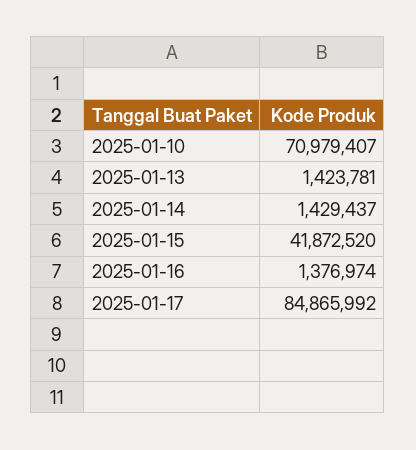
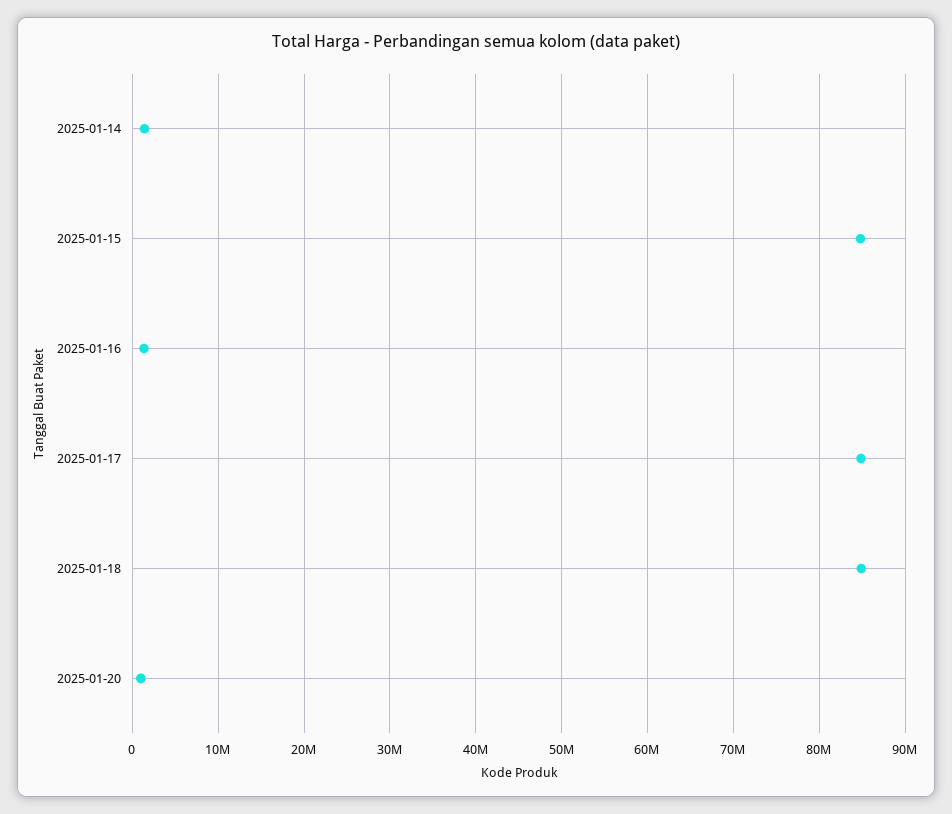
2025-01-10: 70979407 -> none
2025-01-13: 1423781 -> none
2025-01-15: 41872520 -> 85000000
2025-01-18: none -> 85000000
2025-01-20: none -> 1000000

